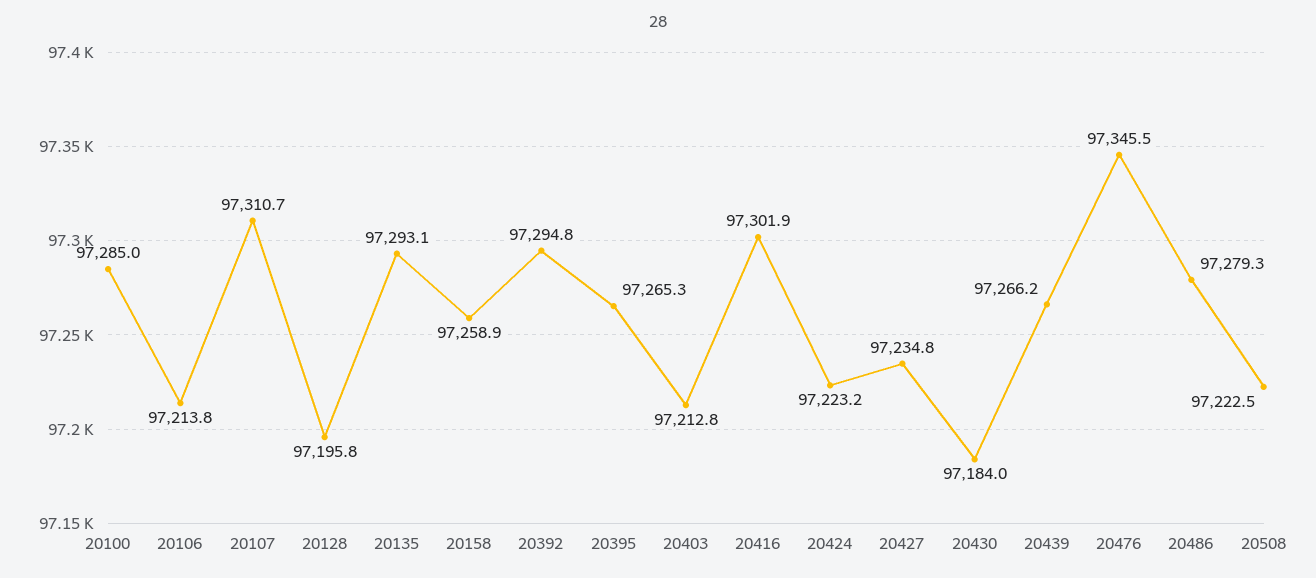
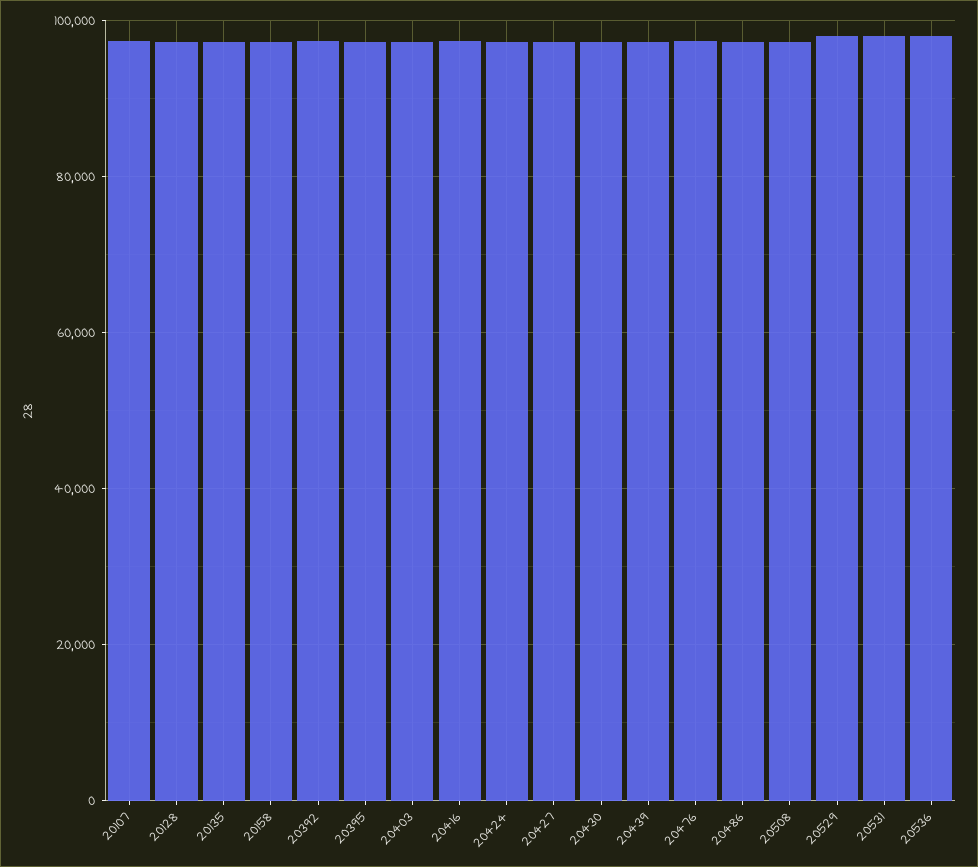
20100: 97285 -> none
20106: 97213.8 -> none
20529: none -> 98000
20531: none -> 98000
20536: none -> 98000

